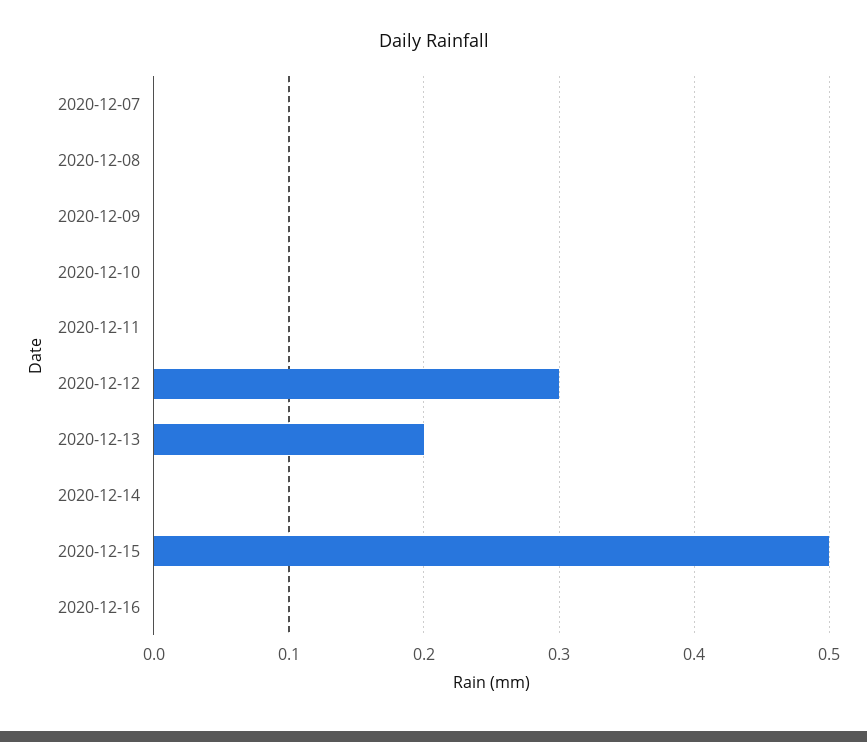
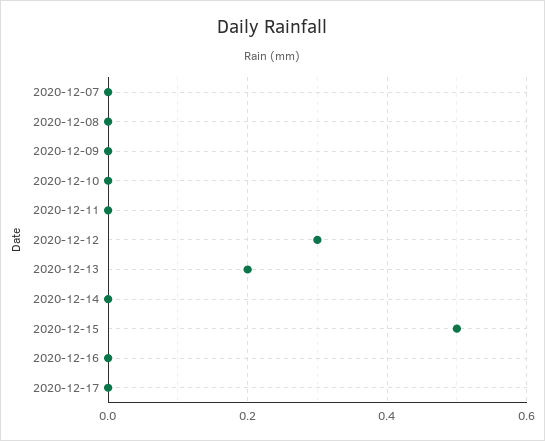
2020-12-17: none -> 0

